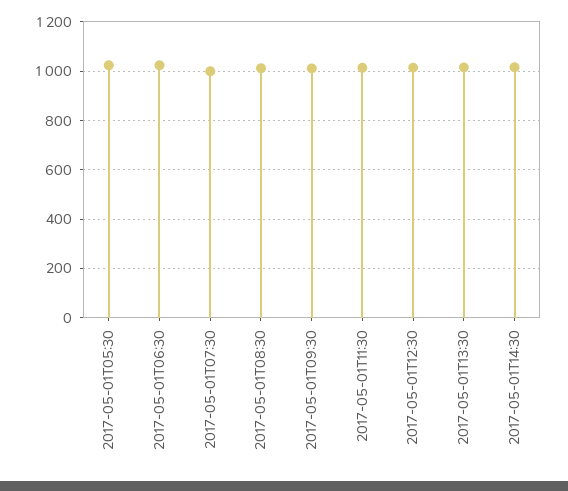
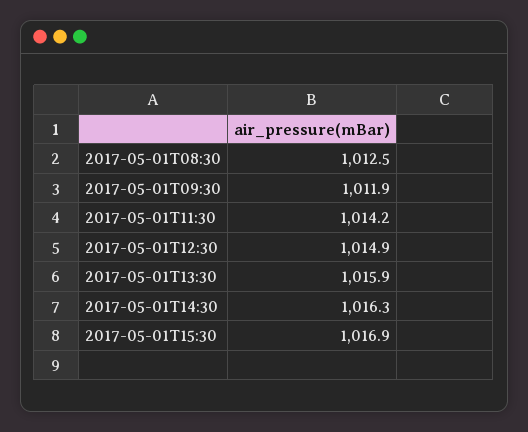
2017-05-01T05:30: 1025 -> none
2017-05-01T06:30: 1025 -> none
2017-05-01T07:30: 1000 -> none
2017-05-01T15:30: none -> 1016.9

